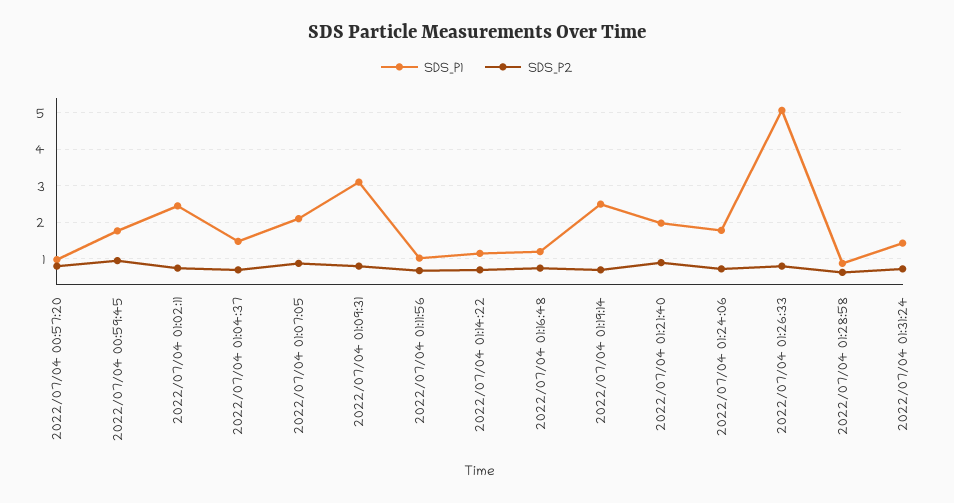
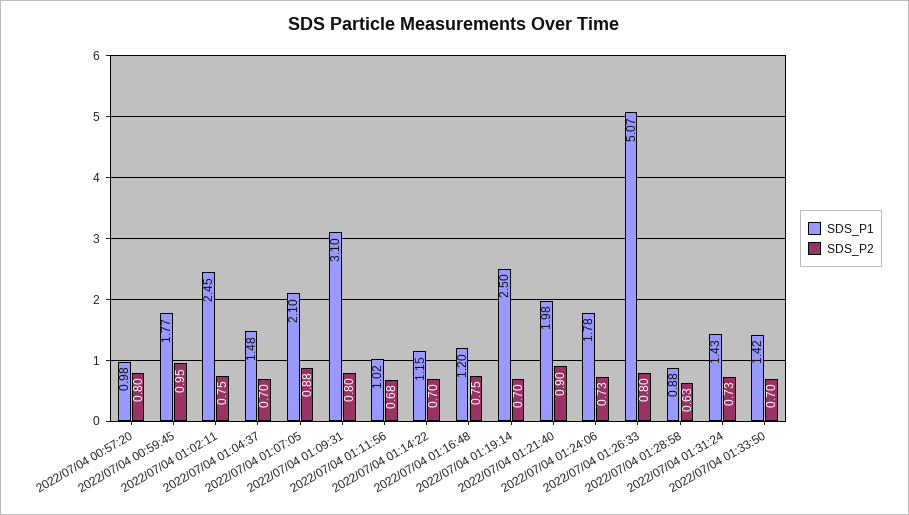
SDS_P1, 2022/07/04 01:33:50: none -> 1.42
SDS_P2, 2022/07/04 01:33:50: none -> 0.7

